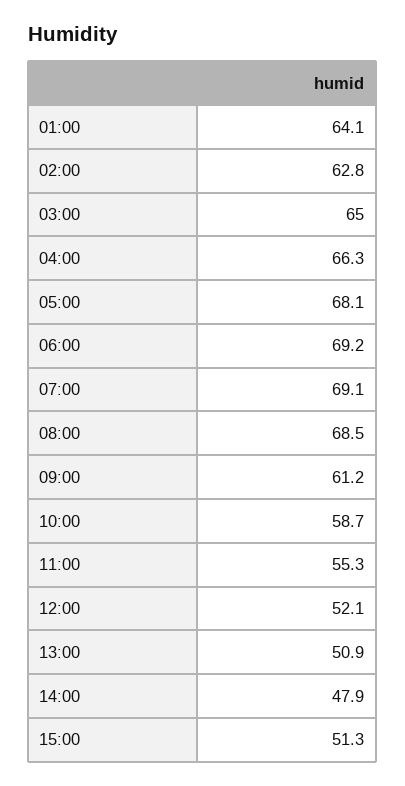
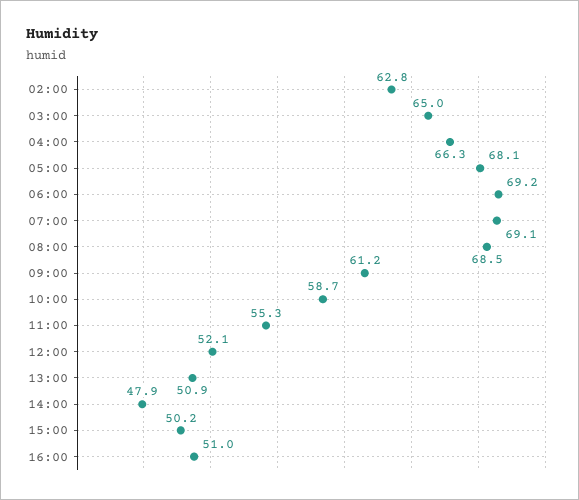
01:00: 64.1 -> none
15:00: 51.3 -> 50.2
16:00: none -> 51

